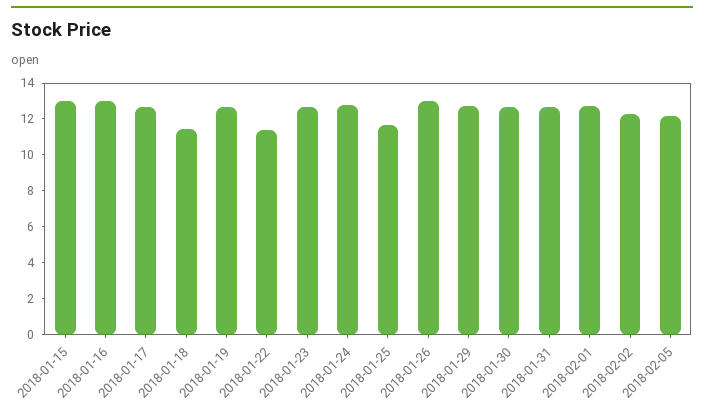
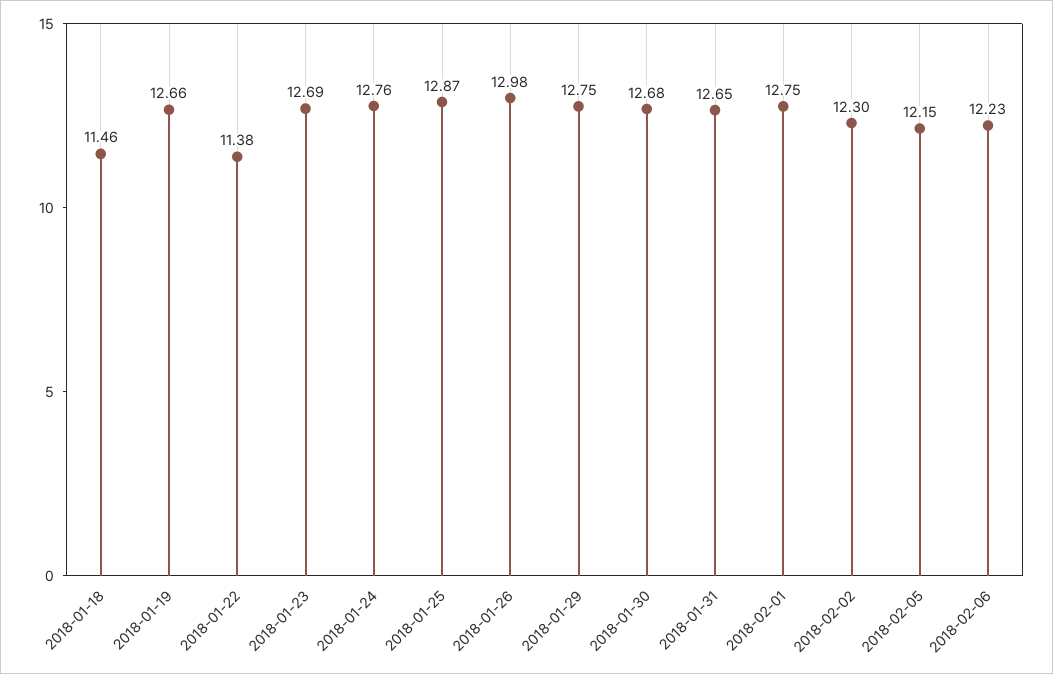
2018-01-15: 13 -> none
2018-01-16: 13 -> none
2018-01-17: 12.5 -> none
2018-01-25: 11.5 -> 12.87
2018-02-06: none -> 12.23

